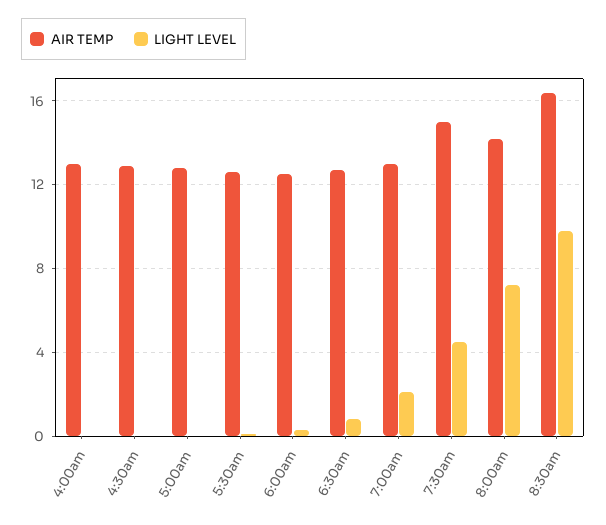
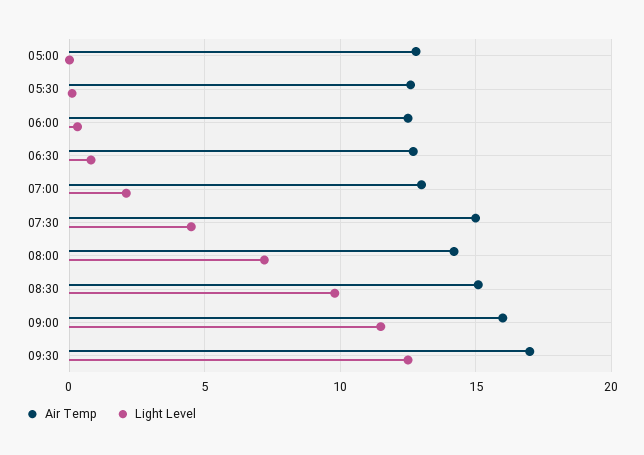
AIR TEMP, 4:00am: 13 -> none
LIGHT LEVEL, 4:00am: 0 -> none
AIR TEMP, 4:30am: 13 -> none
LIGHT LEVEL, 4:30am: 0 -> none
AIR TEMP, 8:30am: 16.5 -> 15
AIR TEMP, 09:00: none -> 16
LIGHT LEVEL, 09:00: none -> 11.5
AIR TEMP, 09:30: none -> 17
LIGHT LEVEL, 09:30: none -> 12.5

